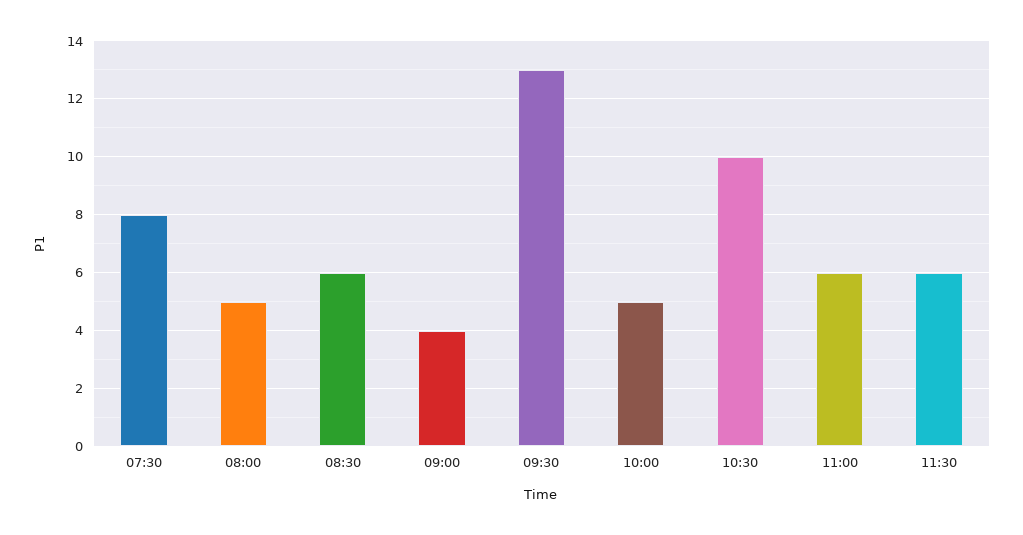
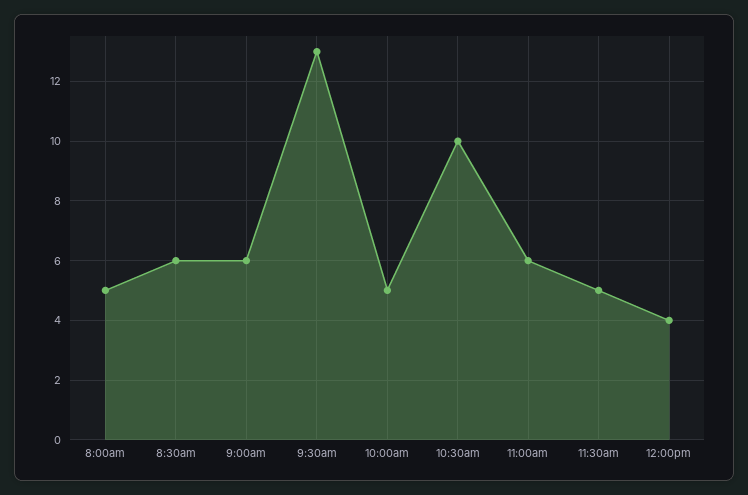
07:30: 8 -> none
09:00: 4 -> 6
11:30: 6 -> 5
12:00pm: none -> 4

